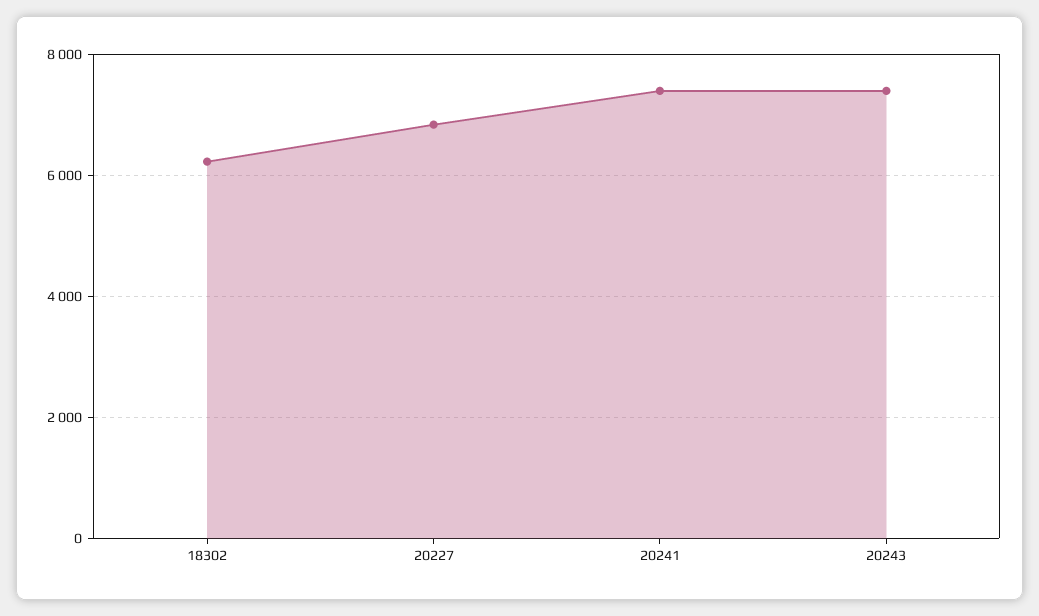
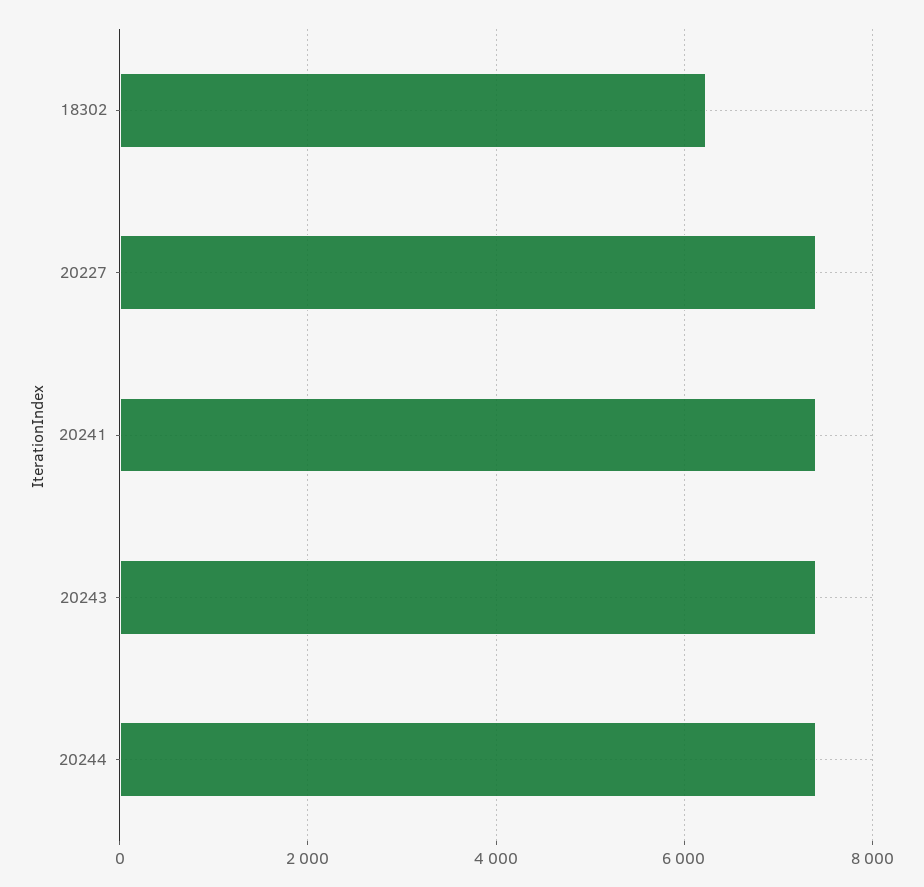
20227: 6800 -> 7400
20244: none -> 7400

